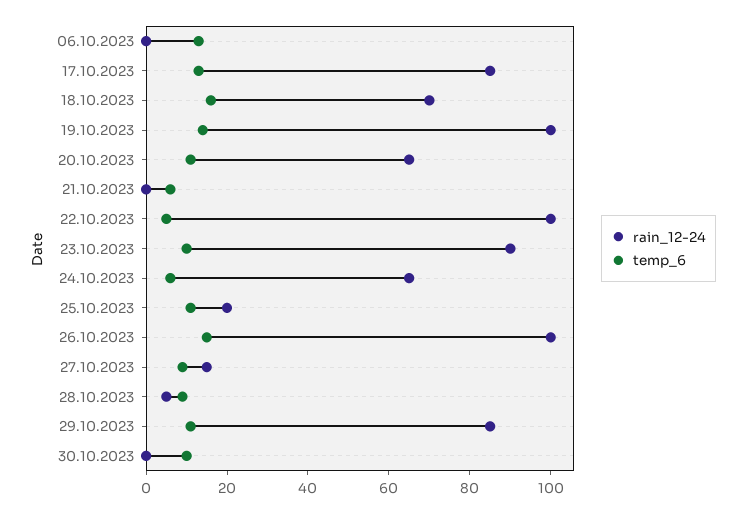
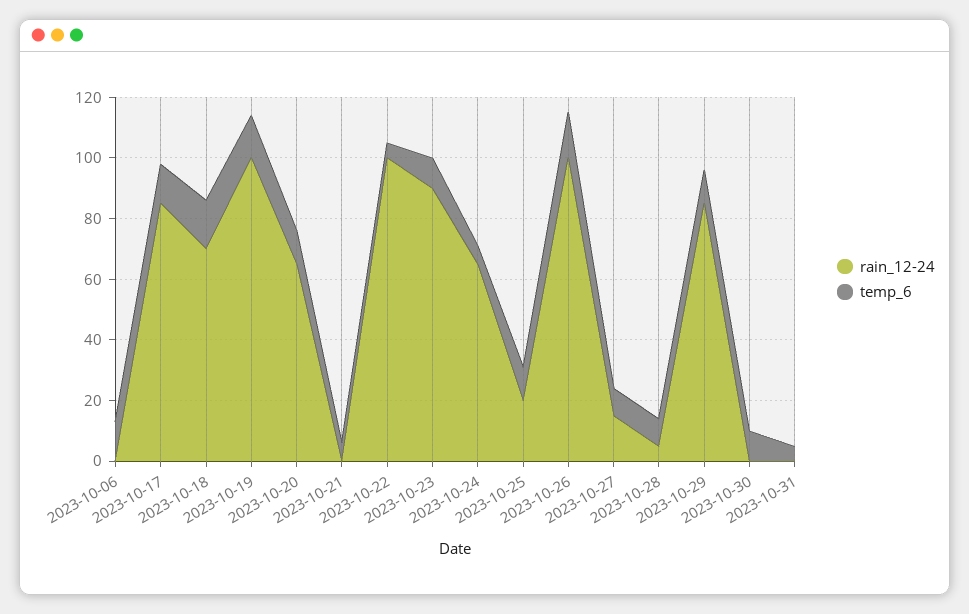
rain_12-24, 2023-10-31: none -> 0
temp_6, 2023-10-31: none -> 5

